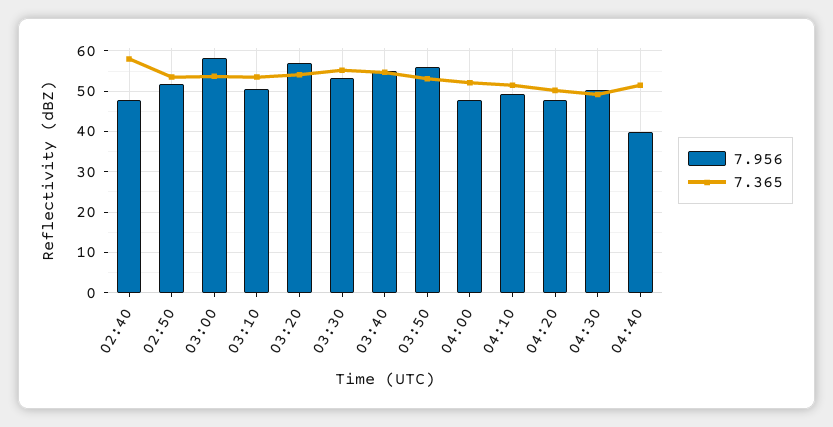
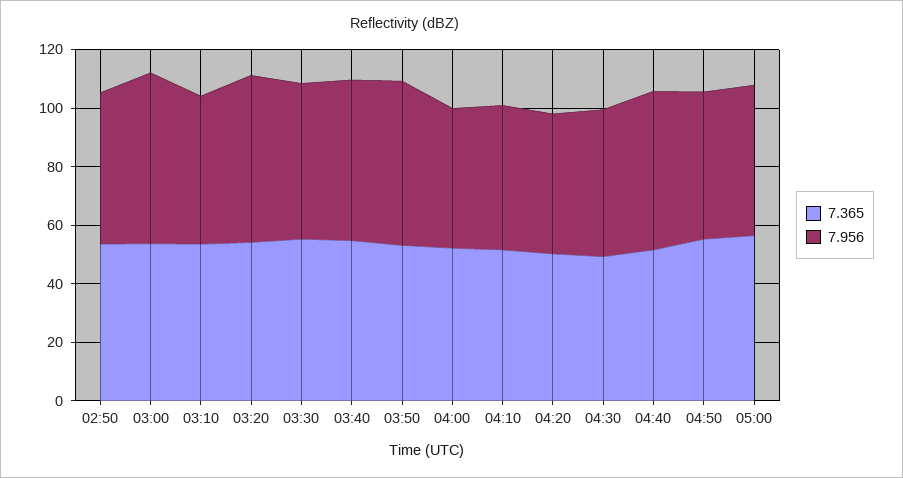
7.956, 02:40: 48 -> none
7.365, 02:40: 58 -> none
7.956, 04:40: 40 -> 55
7.365, 04:50: none -> 55
7.956, 04:50: none -> 50
7.365, 05:00: none -> 55
7.956, 05:00: none -> 50

